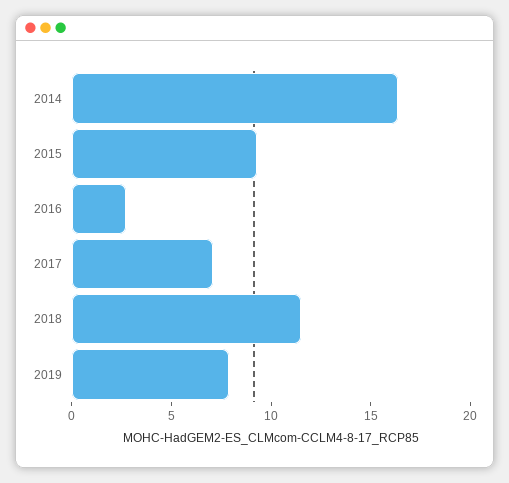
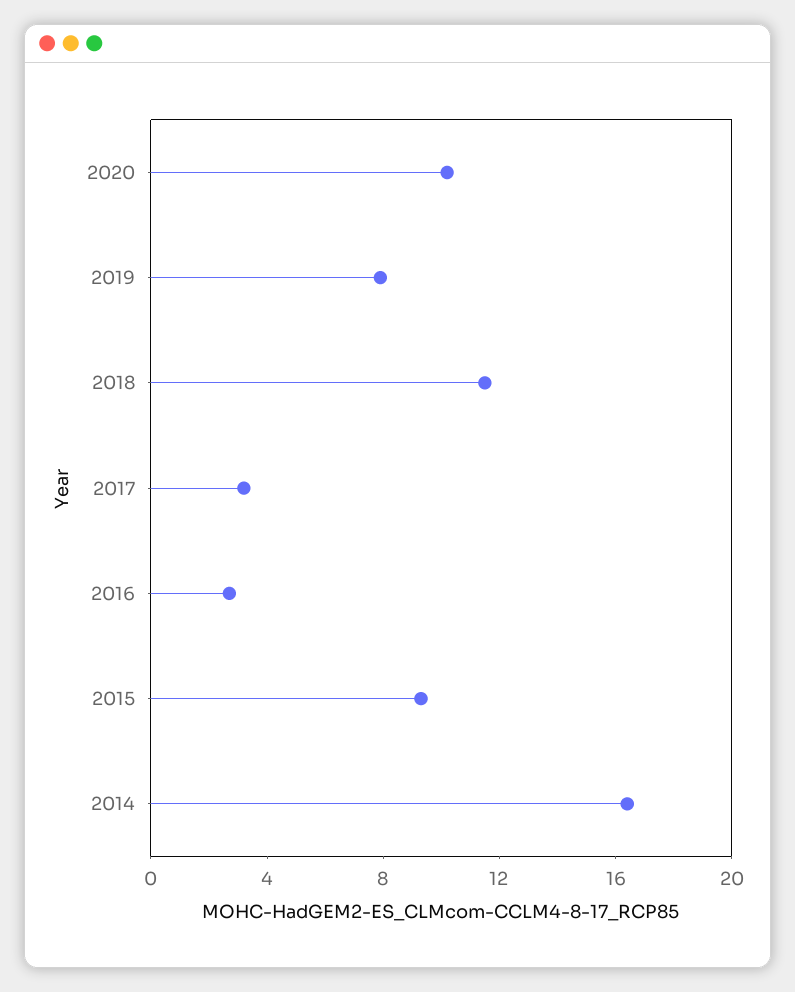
2017: 7 -> 3
2020: none -> 10

